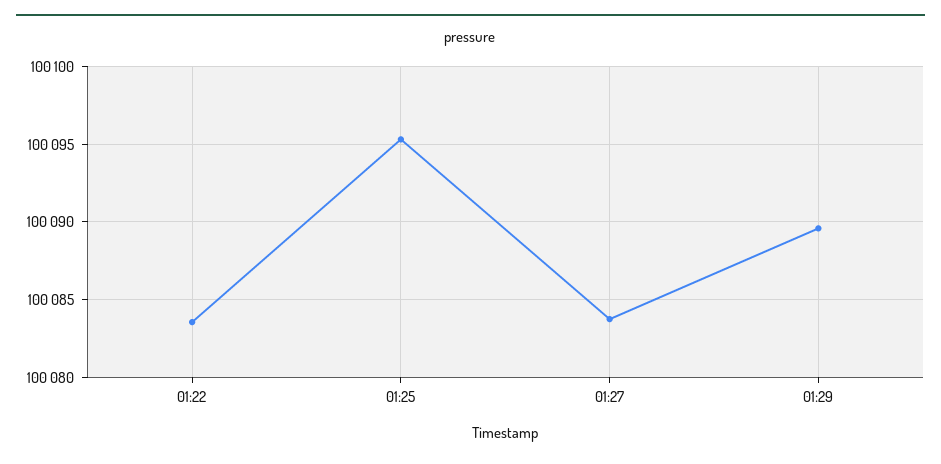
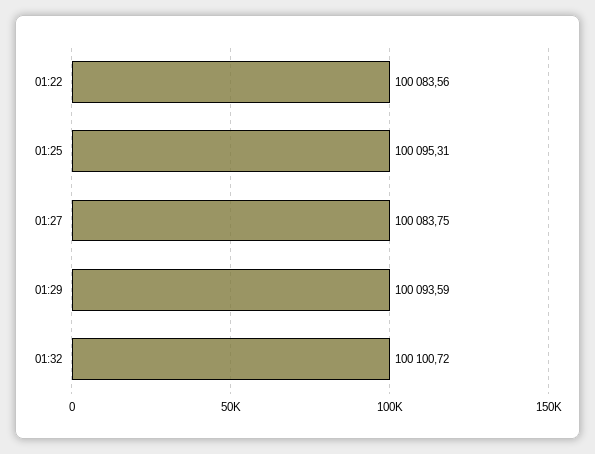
01:29: 100089.5 -> 100093.59
01:32: none -> 100100.72

